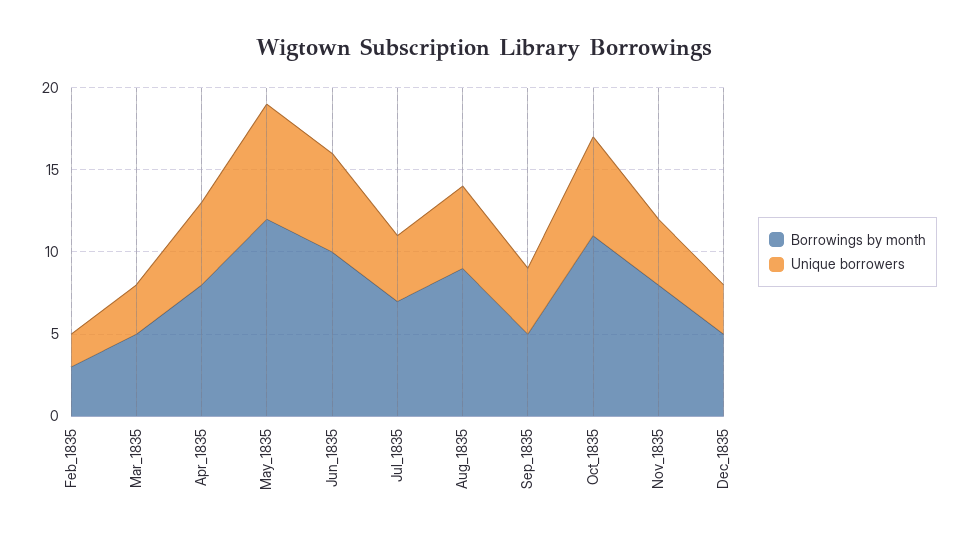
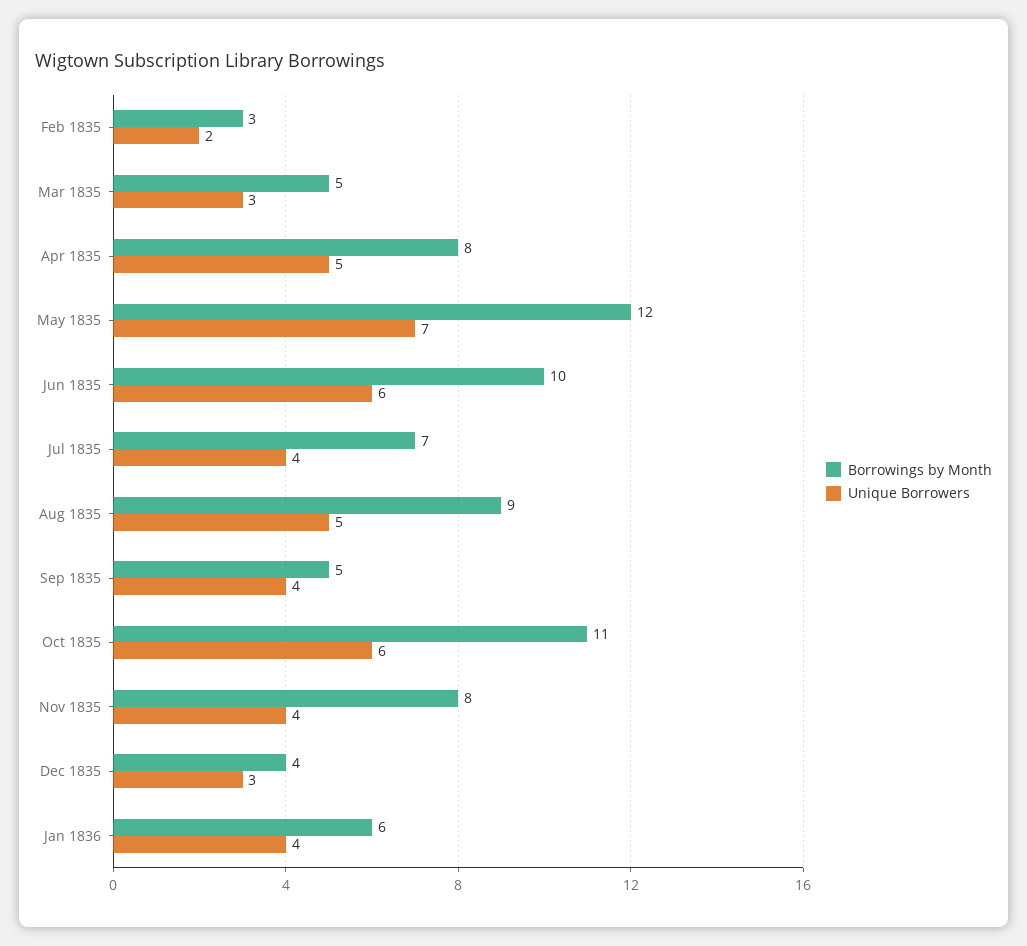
Borrowings by month, Dec_1835: 5 -> 4
Borrowings by month, Jan 1836: none -> 6
Unique borrowers, Jan 1836: none -> 4

